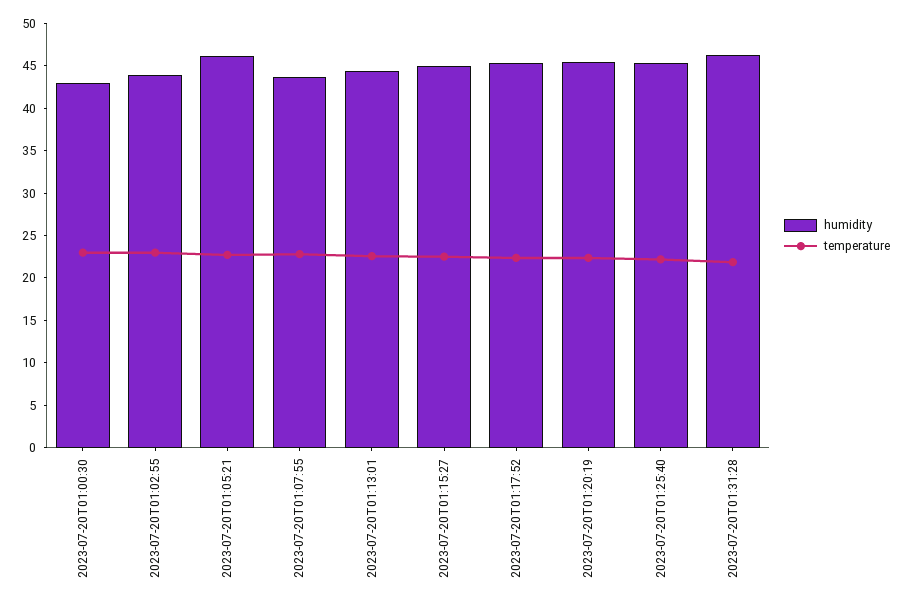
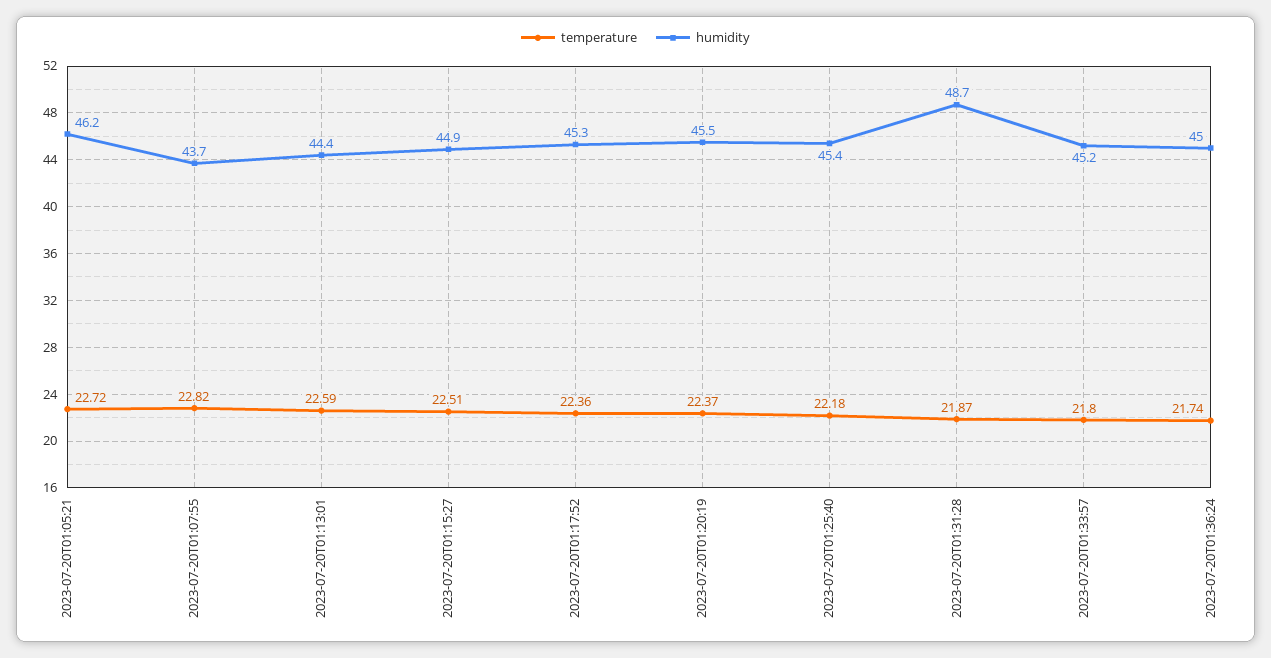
humidity, 2023-07-20T01:00:30: 43 -> none
temperature, 2023-07-20T01:00:30: 23 -> none
humidity, 2023-07-20T01:02:55: 44 -> none
temperature, 2023-07-20T01:02:55: 23 -> none
humidity, 2023-07-20T01:31:28: 46 -> 48.7
temperature, 2023-07-20T01:33:57: none -> 21.8
humidity, 2023-07-20T01:33:57: none -> 45.2
temperature, 2023-07-20T01:36:24: none -> 21.74
humidity, 2023-07-20T01:36:24: none -> 45

